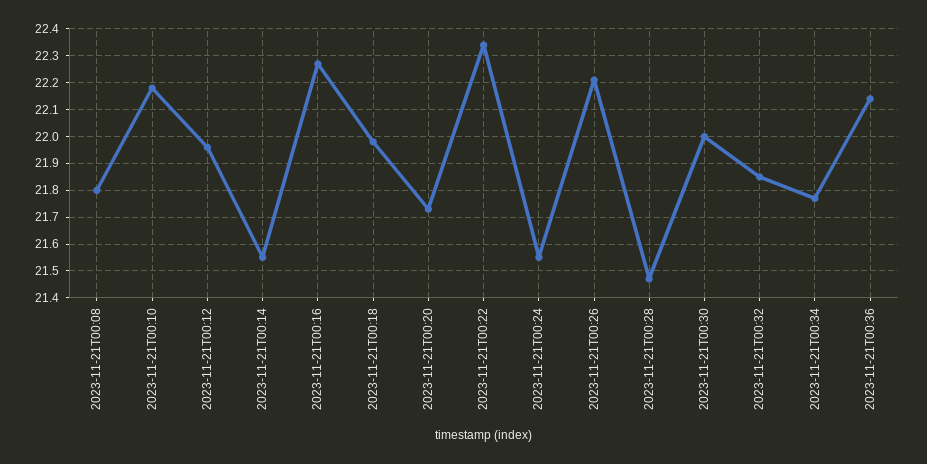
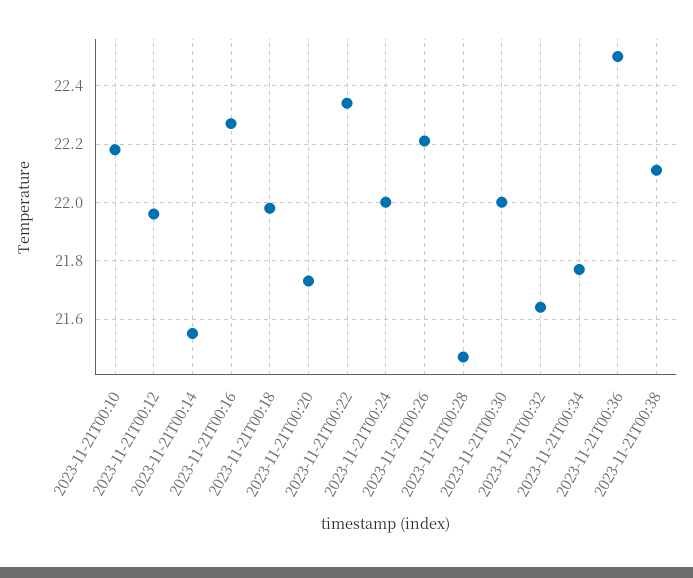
2023-11-21T00:08: 21.8 -> none
2023-11-21T00:24: 21.55 -> 22
2023-11-21T00:32: 21.85 -> 21.65
2023-11-21T00:36: 22.15 -> 22.5
2023-11-21T00:38: none -> 22.1

